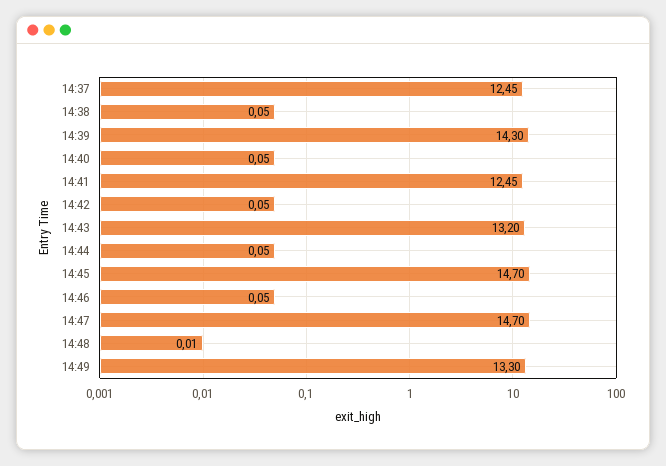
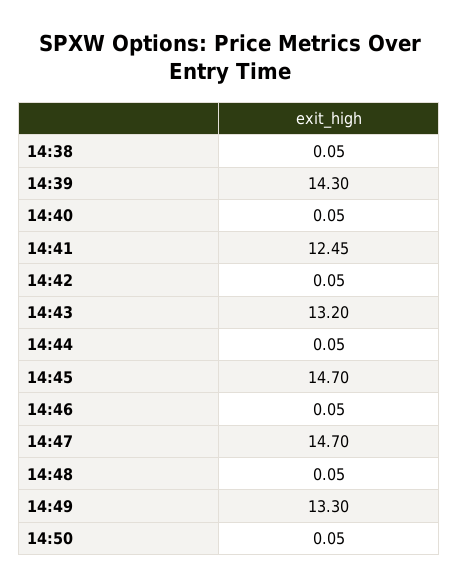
14:37: 12.45 -> none
14:48: 0.01 -> 0.05
14:50: none -> 0.05

